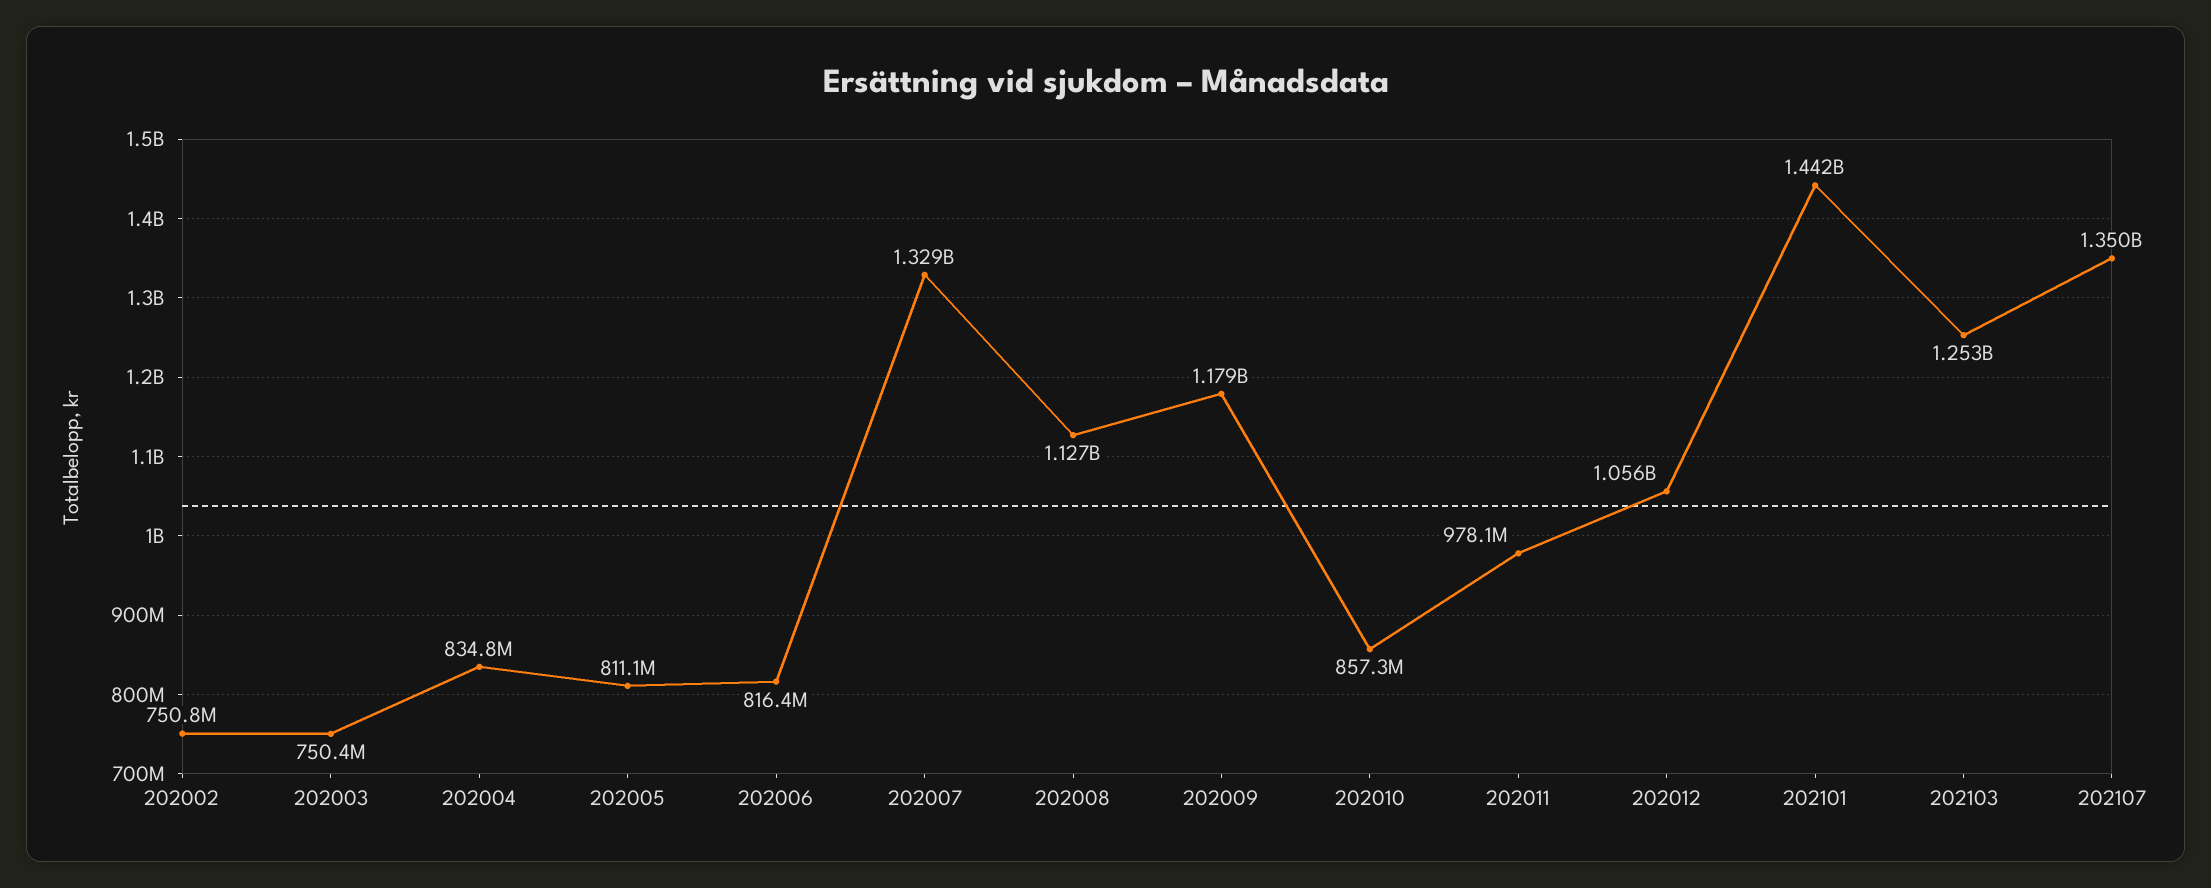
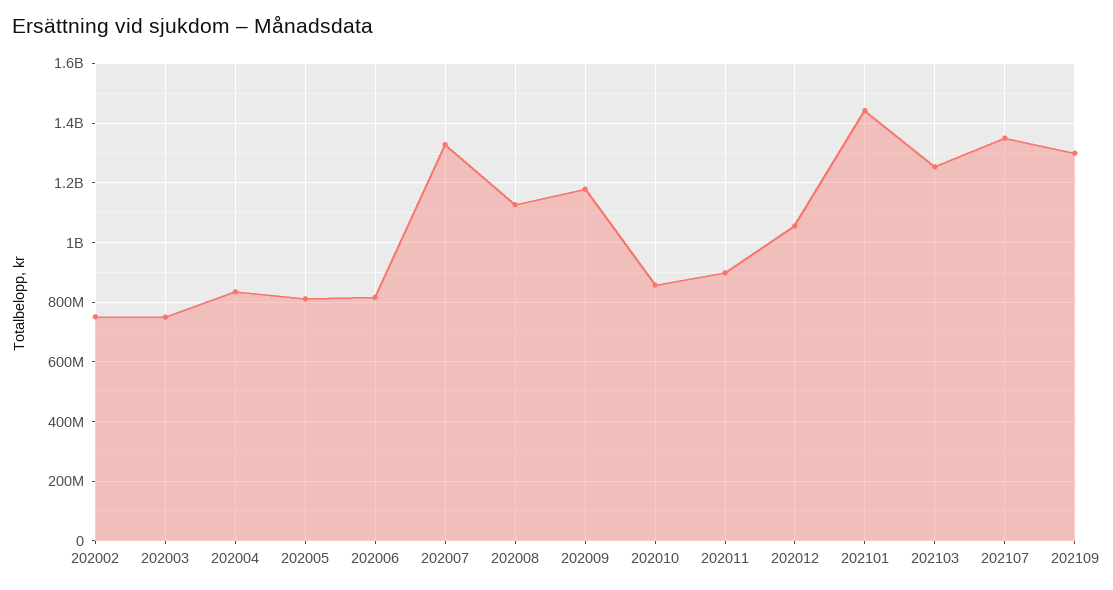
202011: 978100000 -> 900000000
202109: none -> 1300000000

